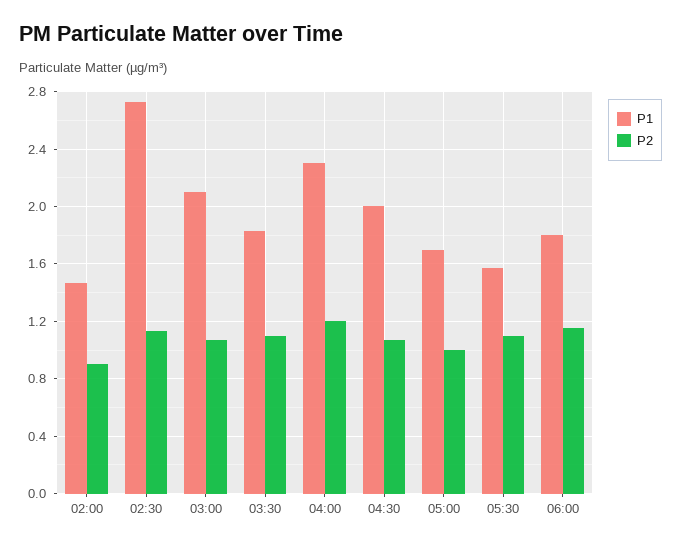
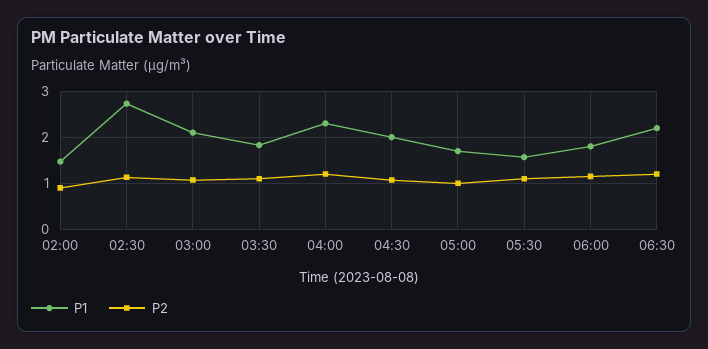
P1, 06:30: none -> 2.2
P2, 06:30: none -> 1.2

